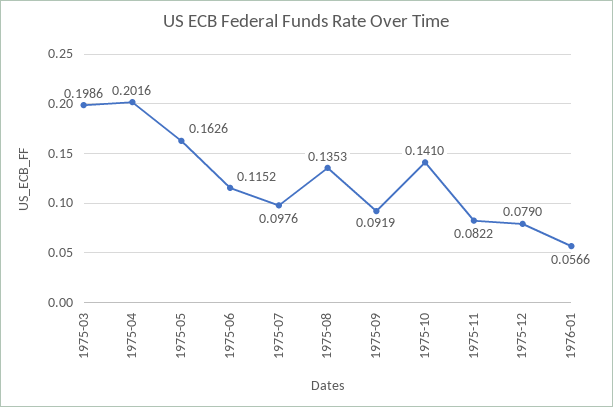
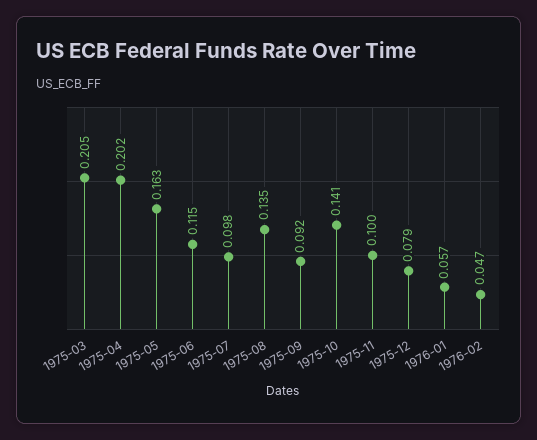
1975-03: 0.1986 -> 0.205
1975-11: 0.0822 -> 0.1
1976-02: none -> 0.047

